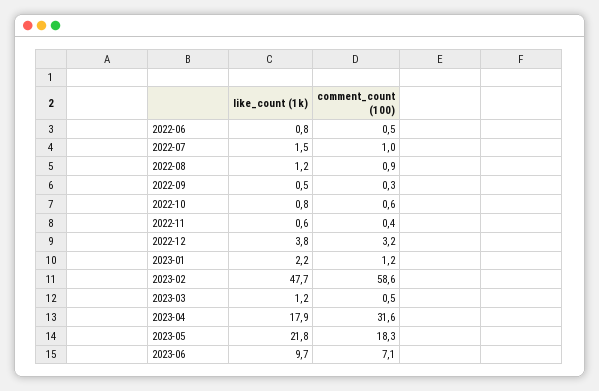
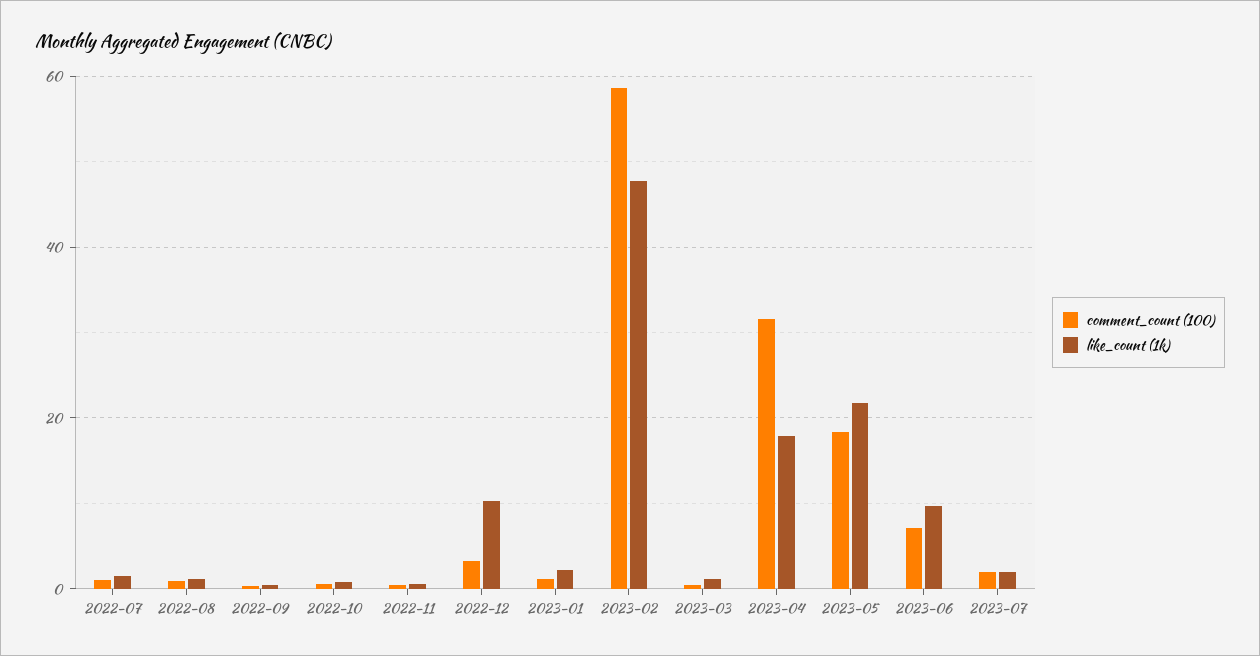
like_count (1k), 2022-06: 0.8 -> none
comment_count (100), 2022-06: 0.5 -> none
like_count (1k), 2022-12: 3.8 -> 10
comment_count (100), 2023-07: none -> 2
like_count (1k), 2023-07: none -> 2

